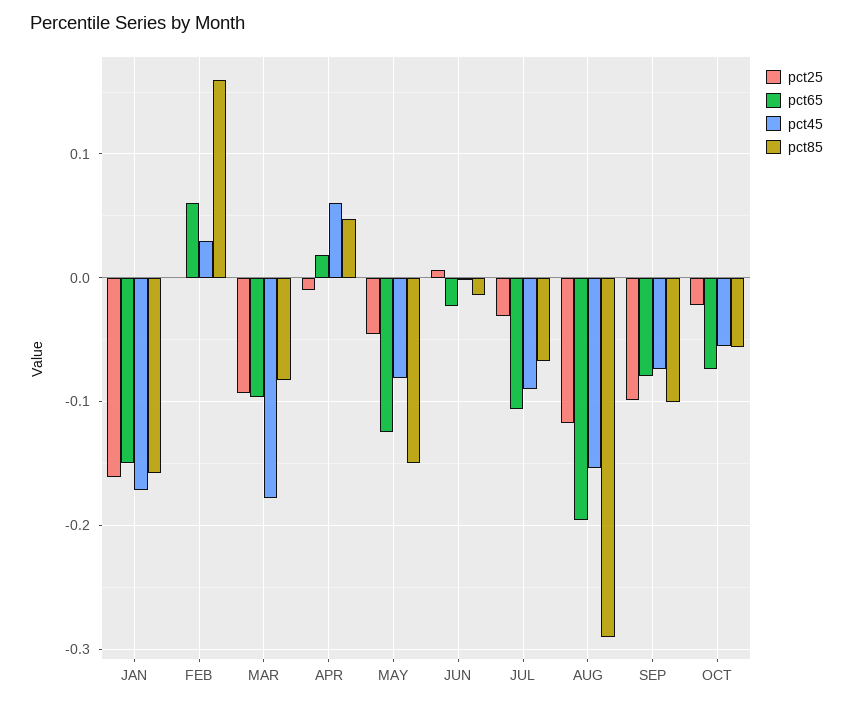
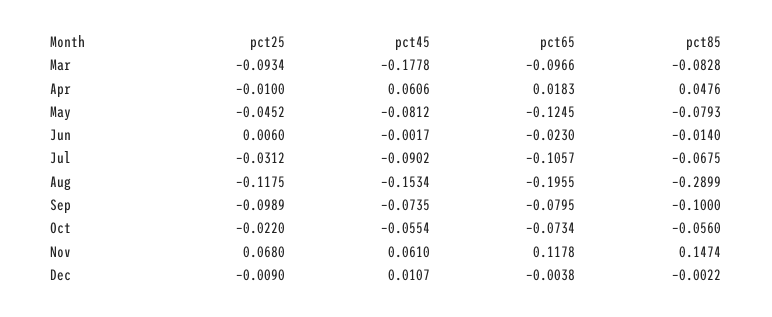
pct25, JAN: -0.16 -> none
pct65, JAN: -0.15 -> none
pct45, JAN: -0.17 -> none
pct85, JAN: -0.16 -> none
pct25, FEB: 0 -> none
pct65, FEB: 0.06 -> none
pct45, FEB: 0.03 -> none
pct85, FEB: 0.16 -> none
pct85, MAY: -0.15 -> -0.0793
pct25, Nov: none -> 0.068
pct45, Nov: none -> 0.061
pct65, Nov: none -> 0.1178
pct85, Nov: none -> 0.1474
pct25, Dec: none -> -0.009
pct45, Dec: none -> 0.0107
pct65, Dec: none -> -0.0038
pct85, Dec: none -> -0.0022

